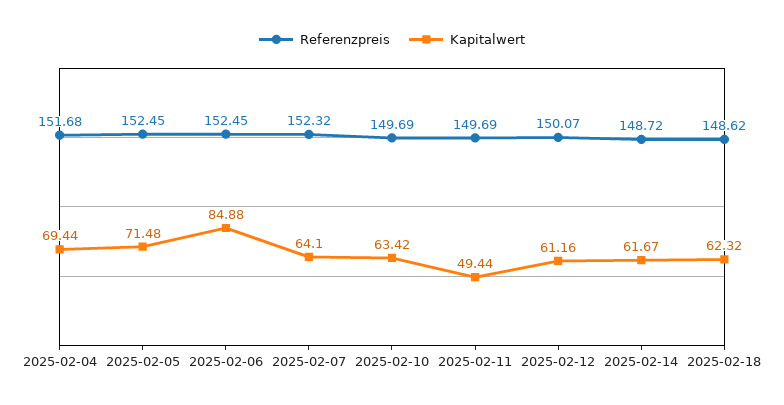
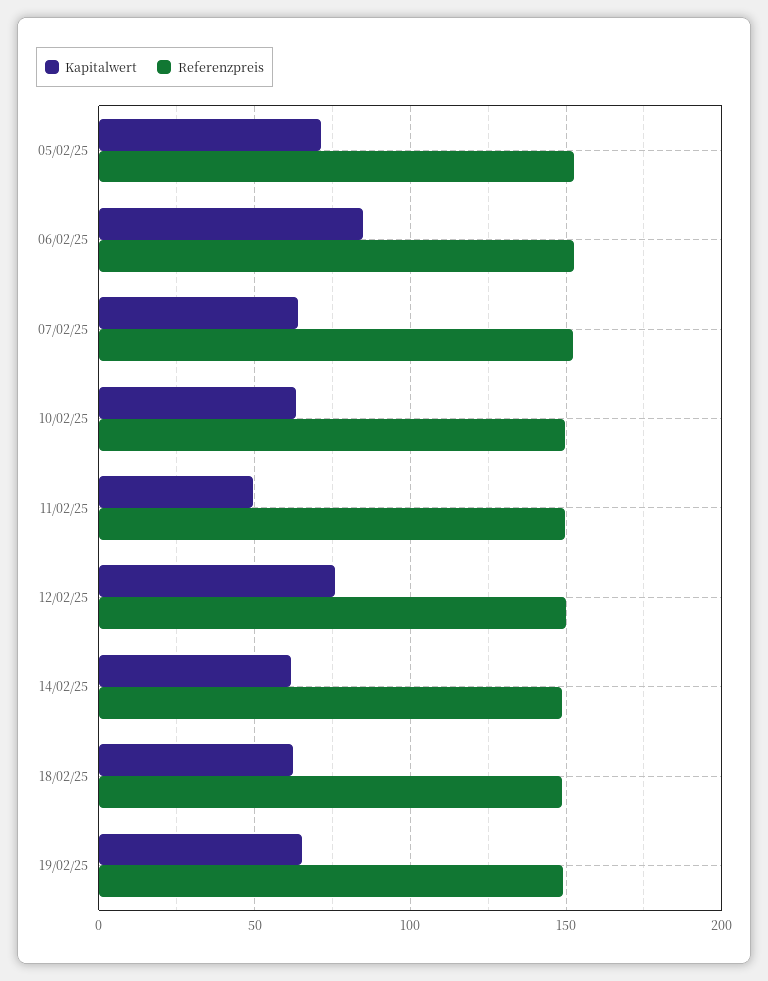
Referenzpreis, 2025-02-04: 151.68 -> none
Kapitalwert, 2025-02-04: 69.44 -> none
Kapitalwert, 2025-02-12: 61.16 -> 75
Kapitalwert, 19/02/25: none -> 65
Referenzpreis, 19/02/25: none -> 150

